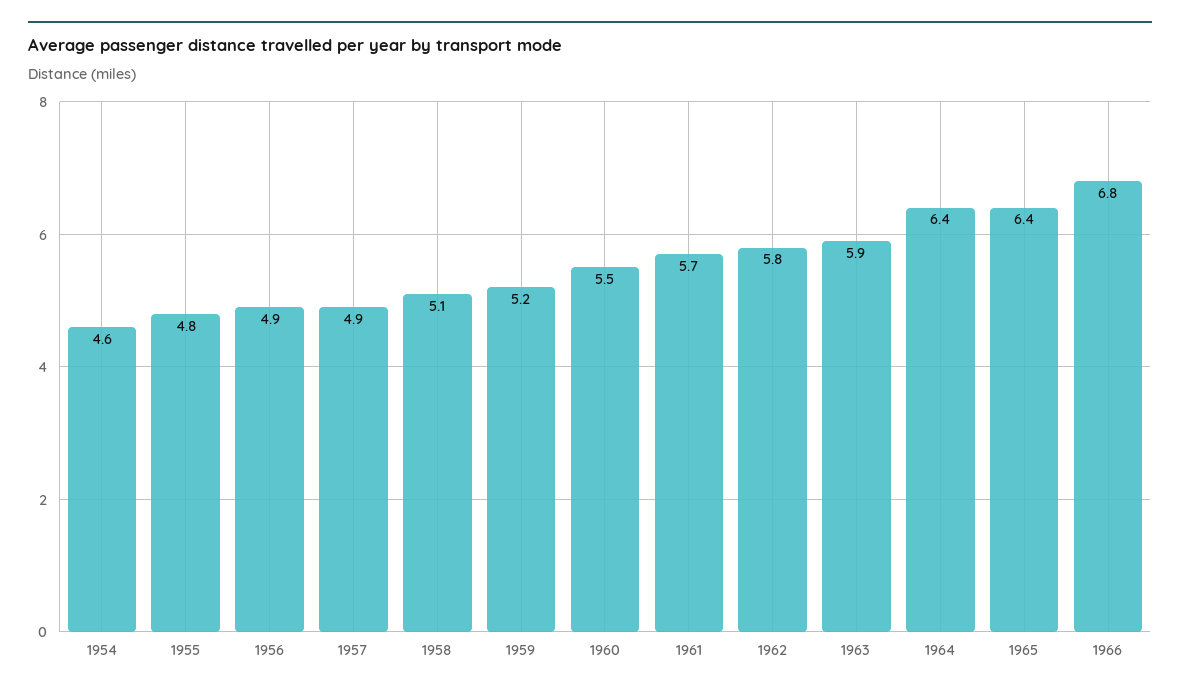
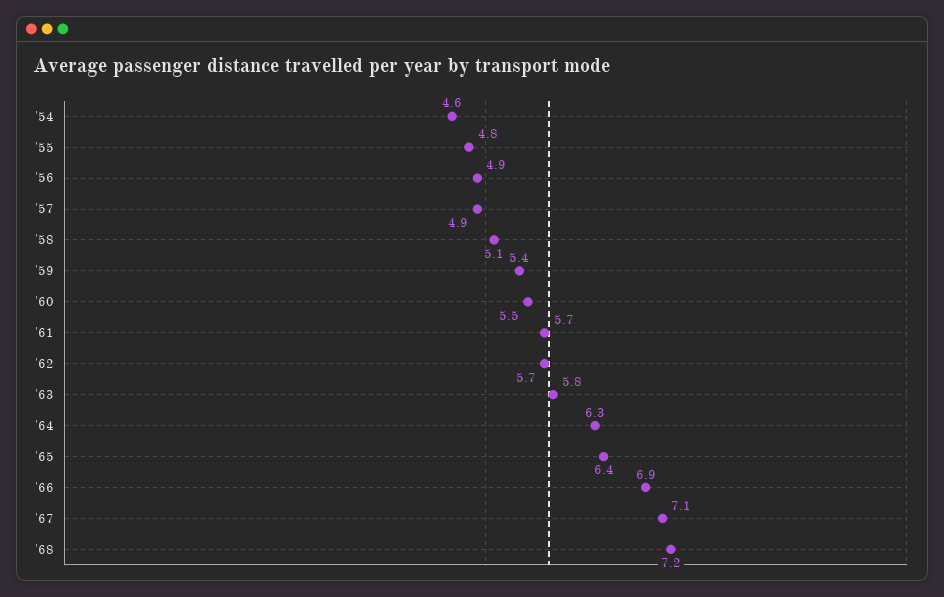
1959: 5.2 -> 5.4
1962: 5.8 -> 5.7
1963: 5.9 -> 5.8
1964: 6.4 -> 6.3
1966: 6.8 -> 6.9
'67: none -> 7.1
'68: none -> 7.2

